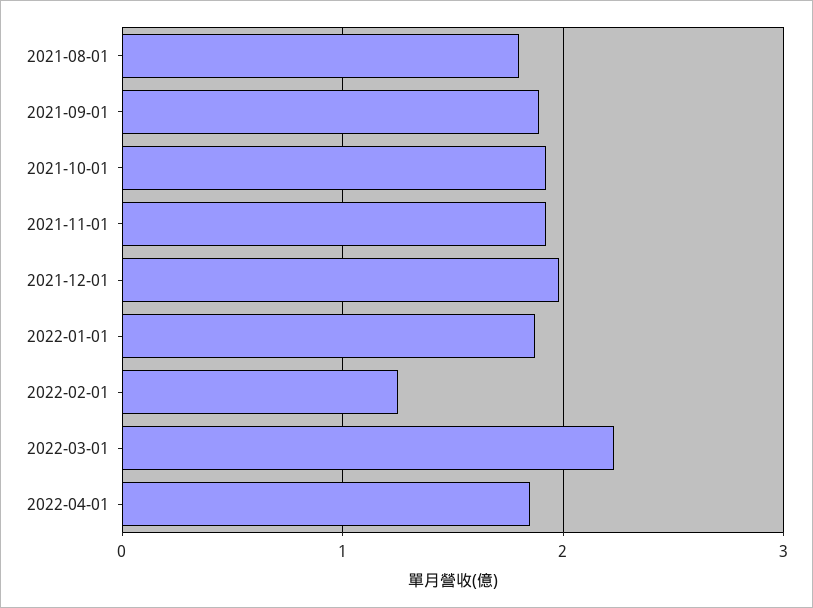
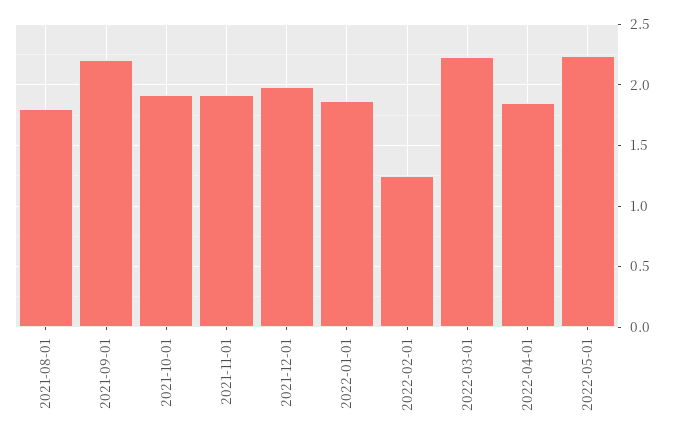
2021-09-01: 1.9 -> 2.2
2022-05-01: none -> 2.25

